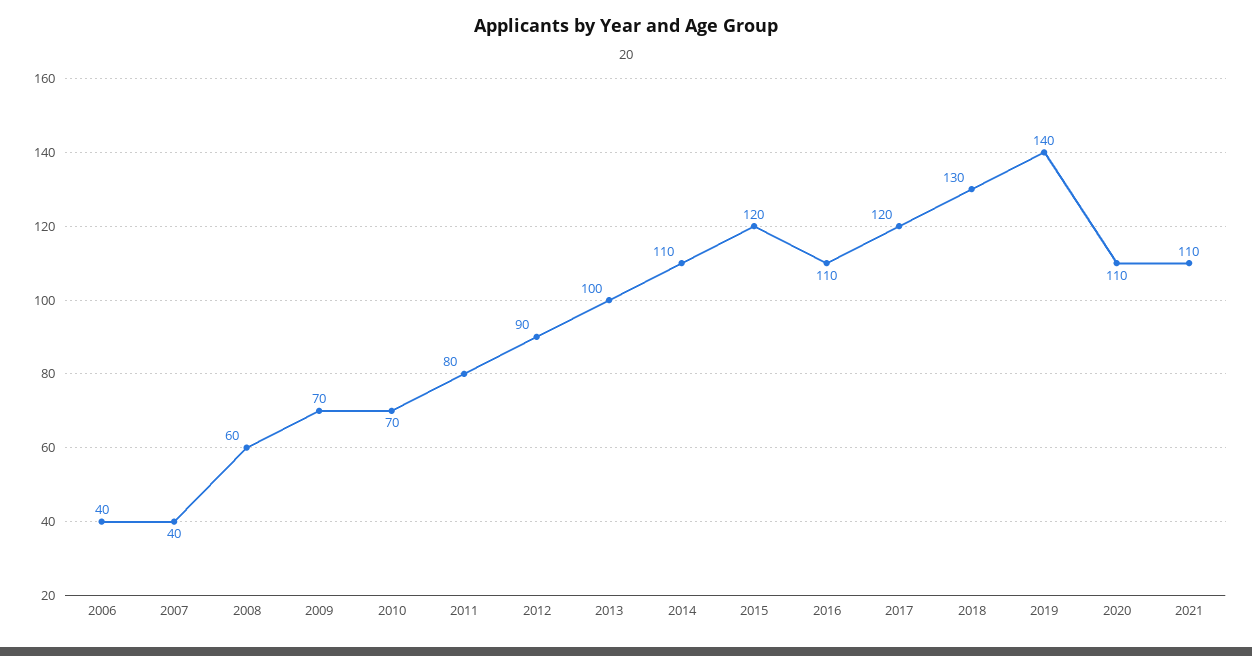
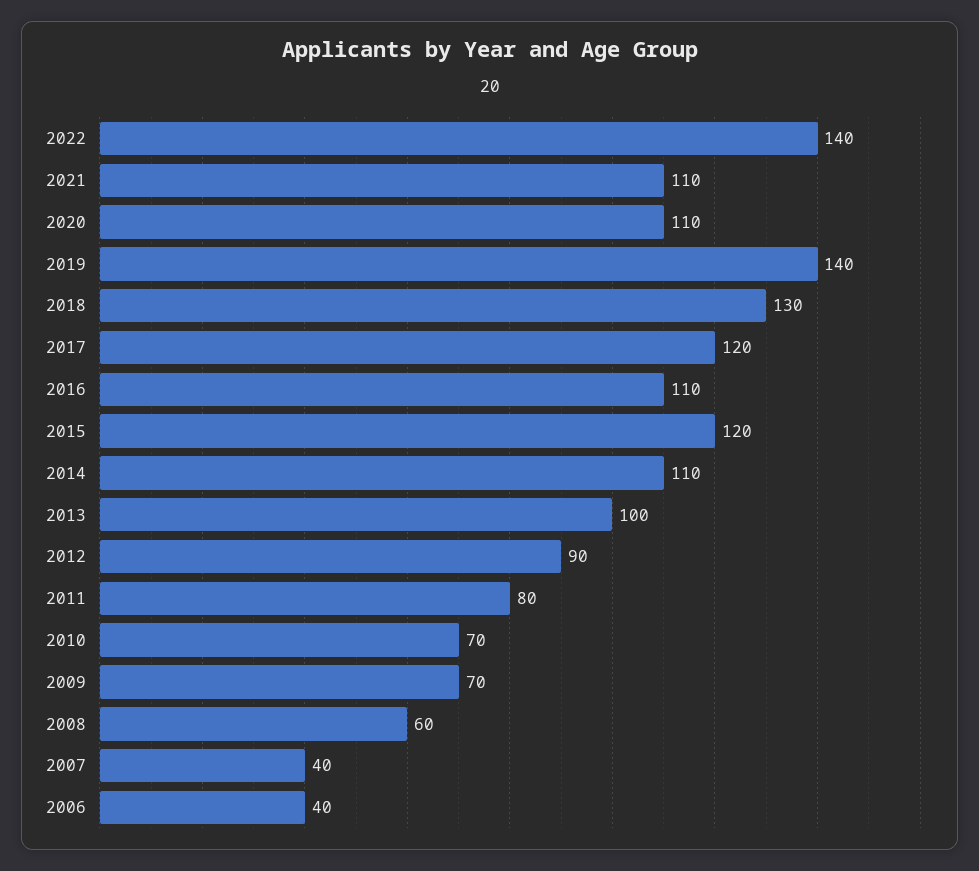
2022: none -> 140

